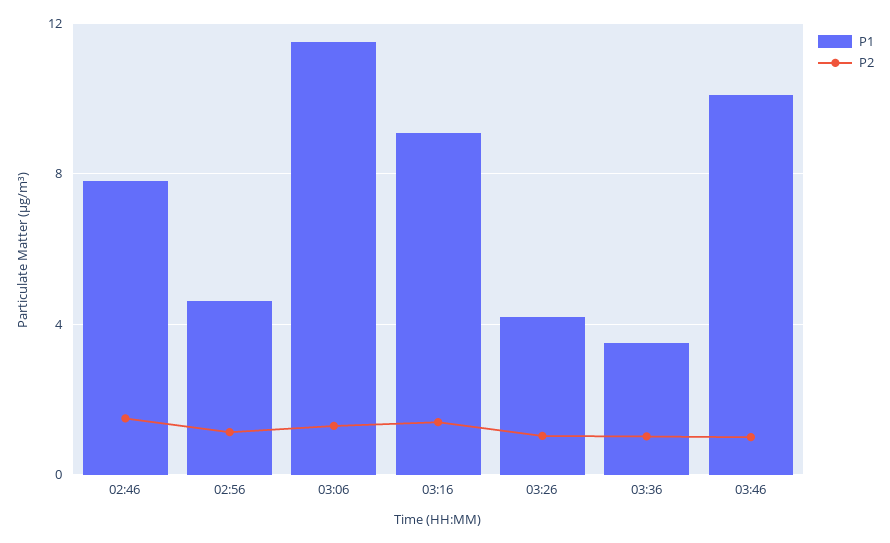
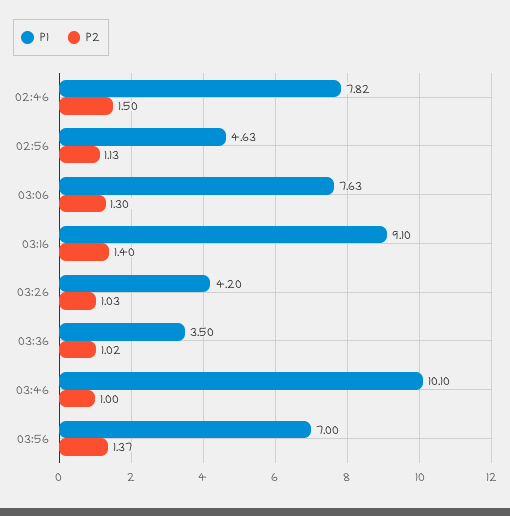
P1, 03:06: 11.5 -> 7.63
P1, 03:56: none -> 7
P2, 03:56: none -> 1.37

